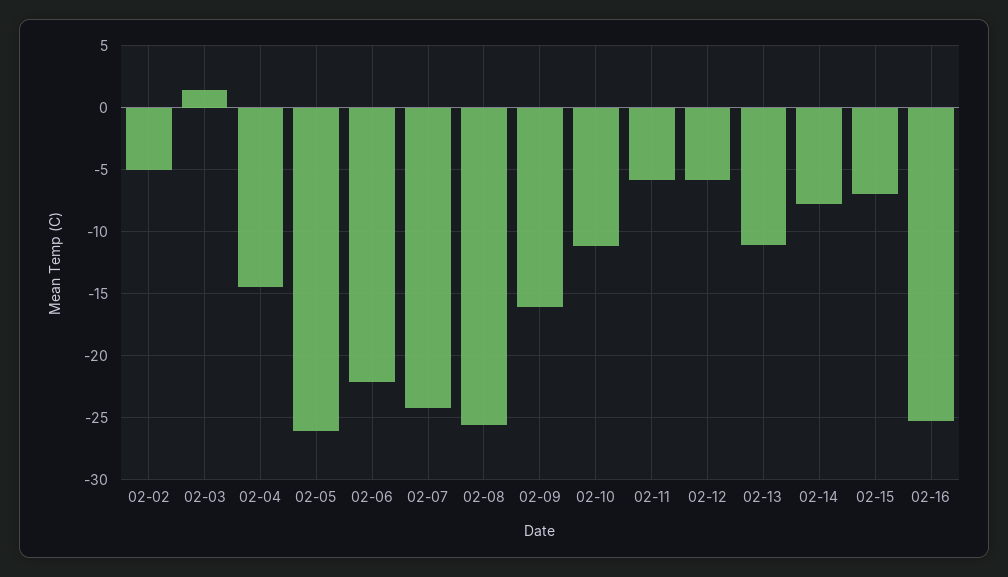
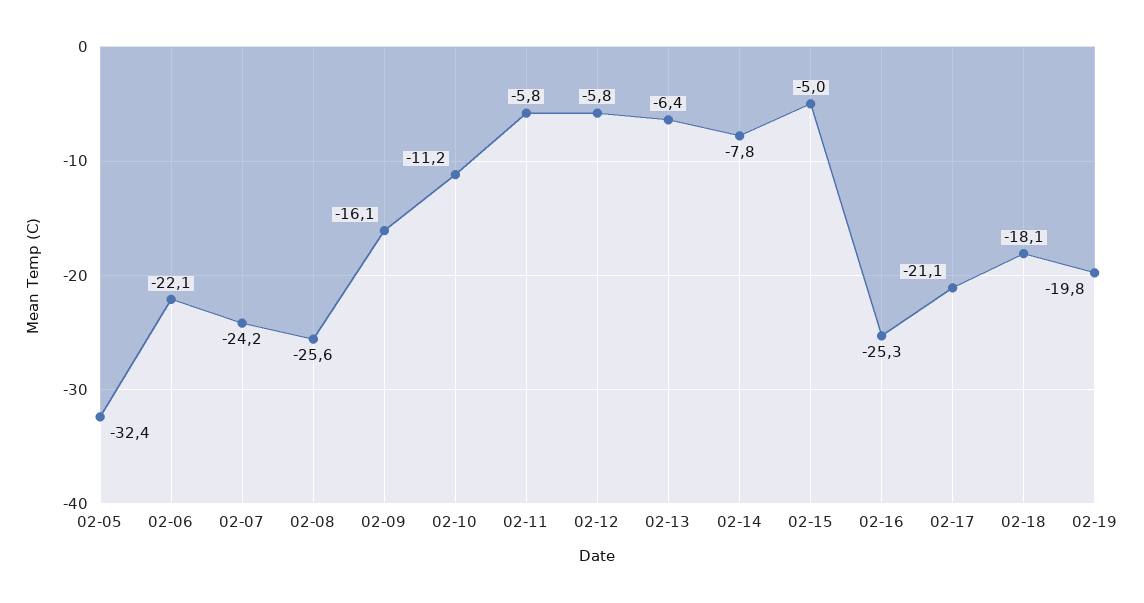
02-02: -5 -> none
02-03: 1.5 -> none
02-04: -14.5 -> none
02-05: -26 -> -32.4
02-13: -11 -> -6.4
02-15: -7 -> -5
02-17: none -> -21.1
02-18: none -> -18.1
02-19: none -> -19.8

